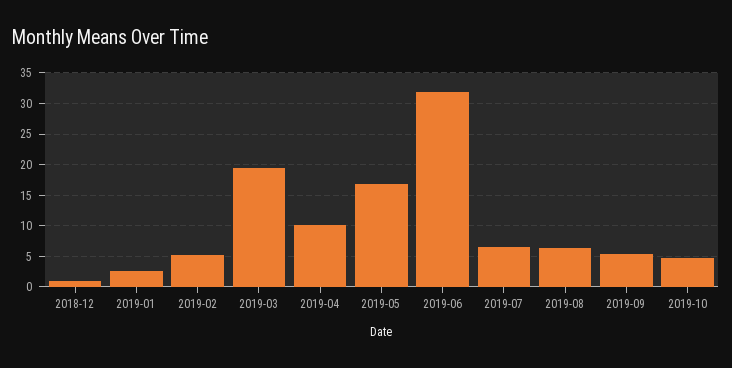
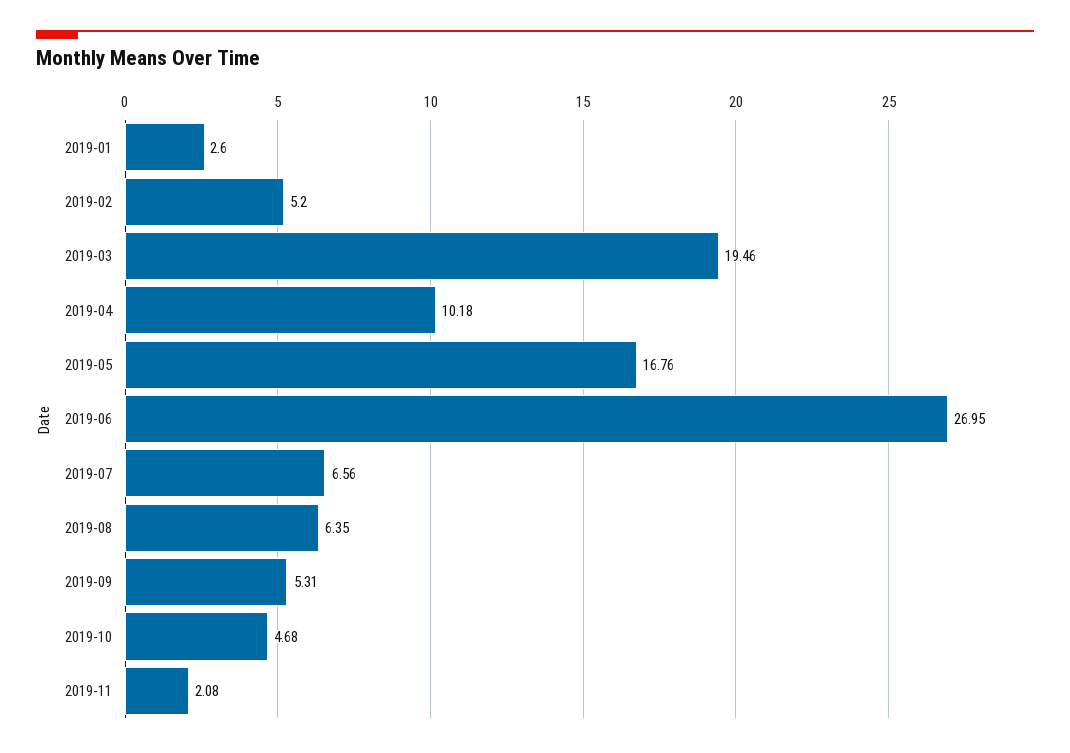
2018-12: 1 -> none
2019-06: 32 -> 26.95
2019-11: none -> 2.08

